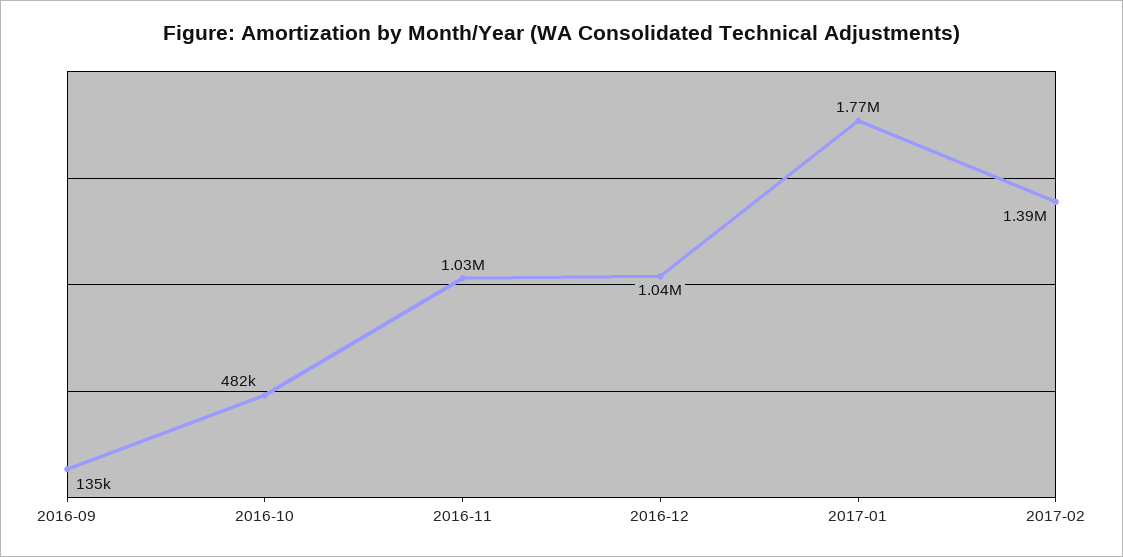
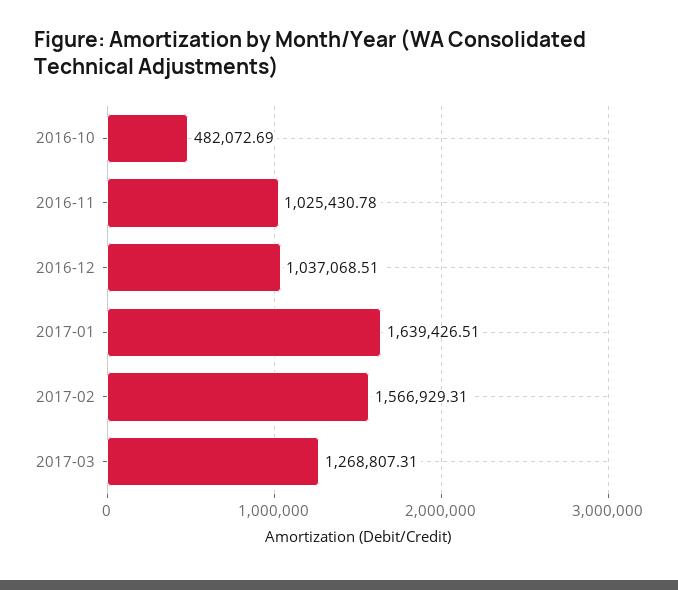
2016-09: 135000 -> none
2017-01: 1770000 -> 1639426.51
2017-02: 1390000 -> 1566929.31
2017-03: none -> 1268807.31

